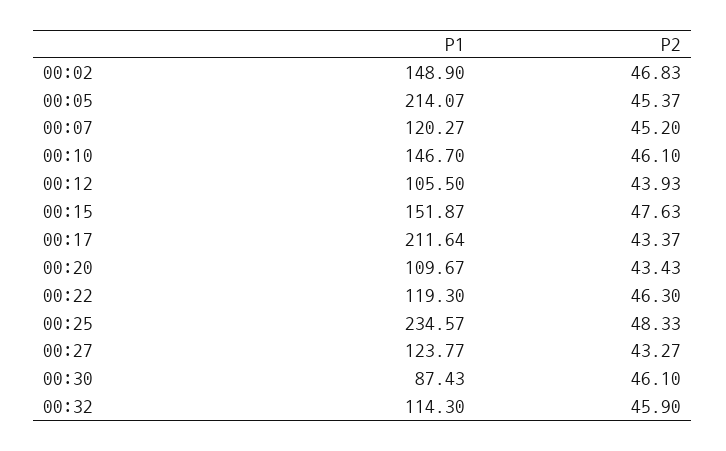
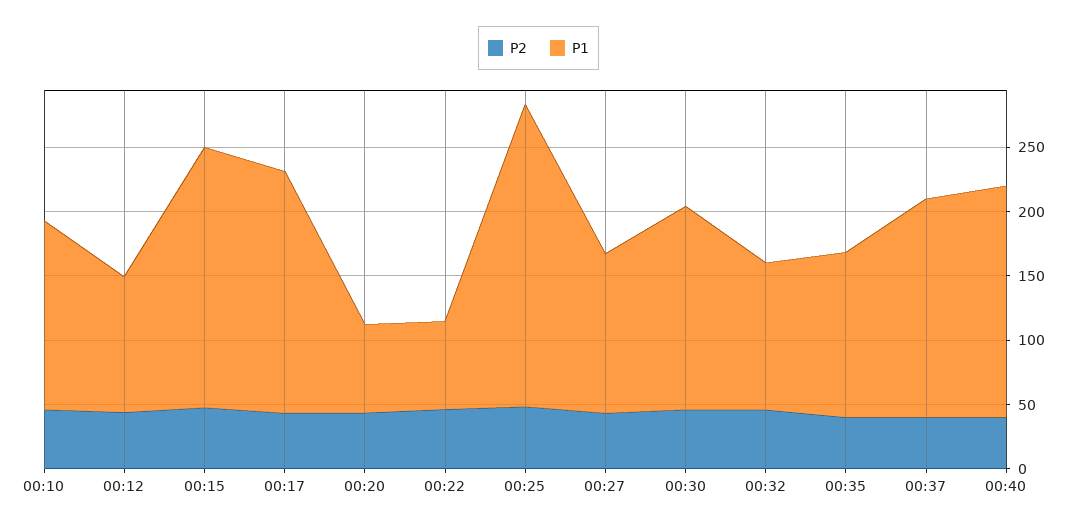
P1, 00:02: 148.9 -> none
P2, 00:02: 46.83 -> none
P1, 00:05: 214.07 -> none
P2, 00:05: 45.37 -> none
P1, 00:07: 120.27 -> none
P2, 00:07: 45.2 -> none
P1, 00:15: 151.87 -> 200
P1, 00:17: 211.64 -> 190
P1, 00:20: 109.67 -> 70
P1, 00:22: 119.3 -> 70
P1, 00:30: 87.43 -> 160
P2, 00:35: none -> 40
P1, 00:35: none -> 130
P2, 00:37: none -> 40
P1, 00:37: none -> 170
P2, 00:40: none -> 40
P1, 00:40: none -> 180

